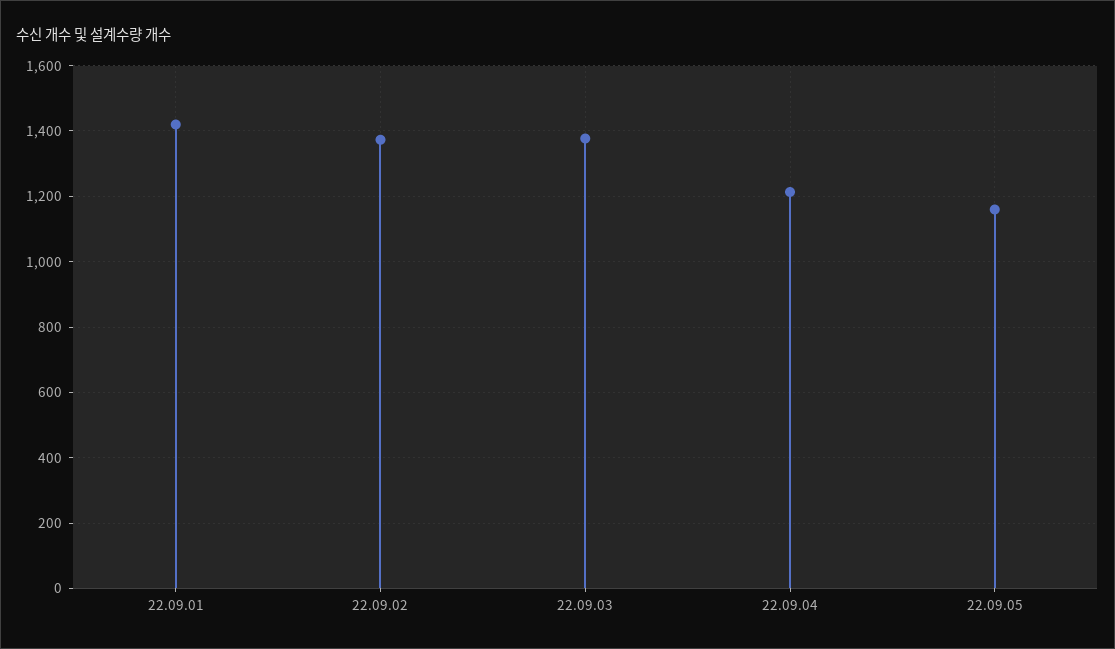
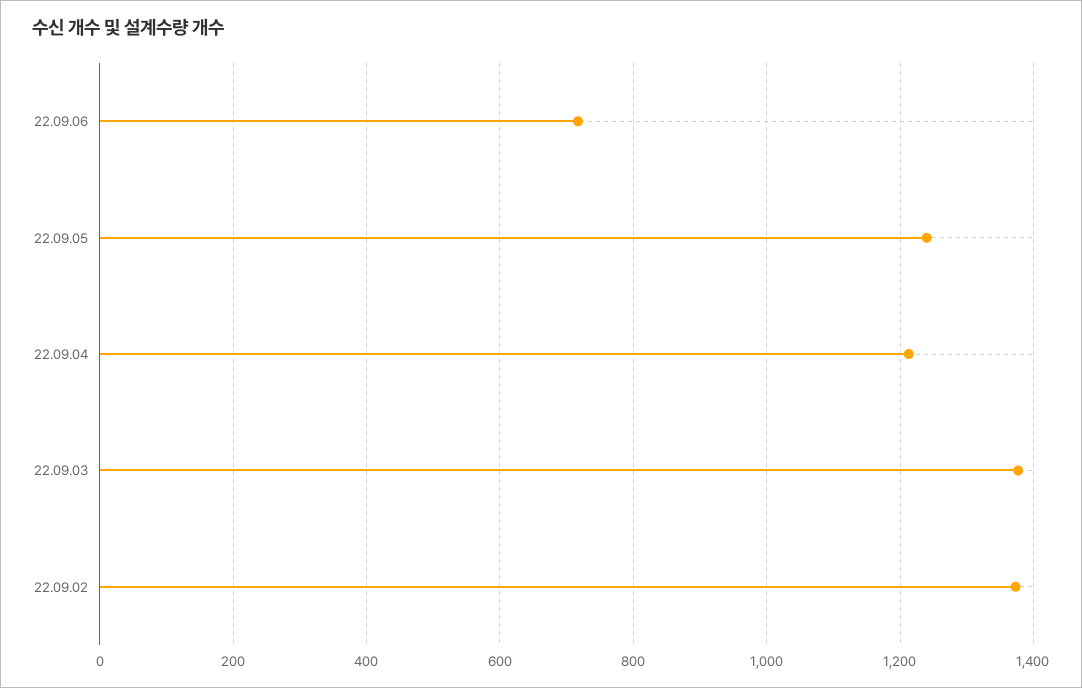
22.09.01: 1420 -> none
22.09.05: 1160 -> 1240
22.09.06: none -> 720

